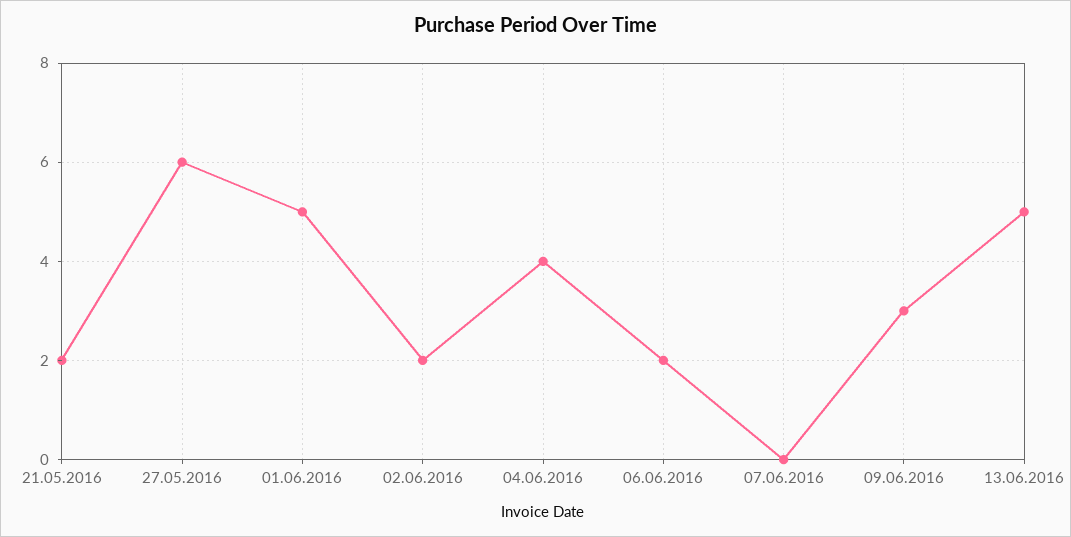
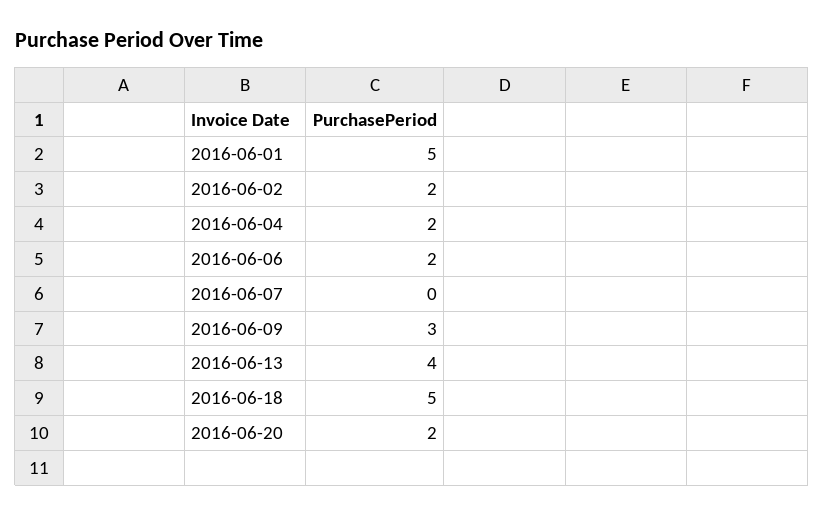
21.05.2016: 2 -> none
27.05.2016: 6 -> none
04.06.2016: 4 -> 2
13.06.2016: 5 -> 4
2016-06-18: none -> 5
2016-06-20: none -> 2

